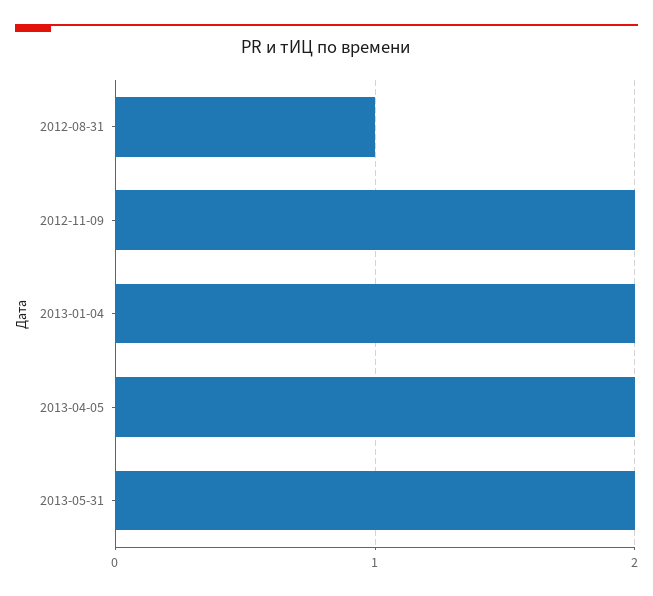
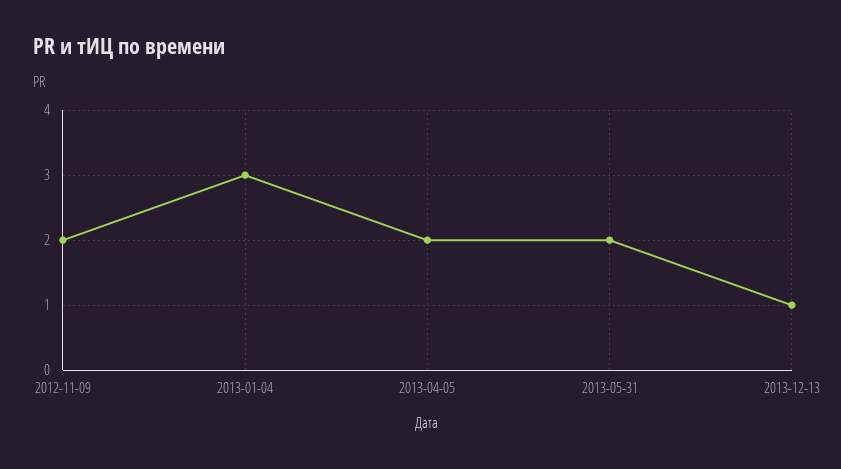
2012-08-31: 1 -> none
2013-01-04: 2 -> 3
2013-12-13: none -> 1

